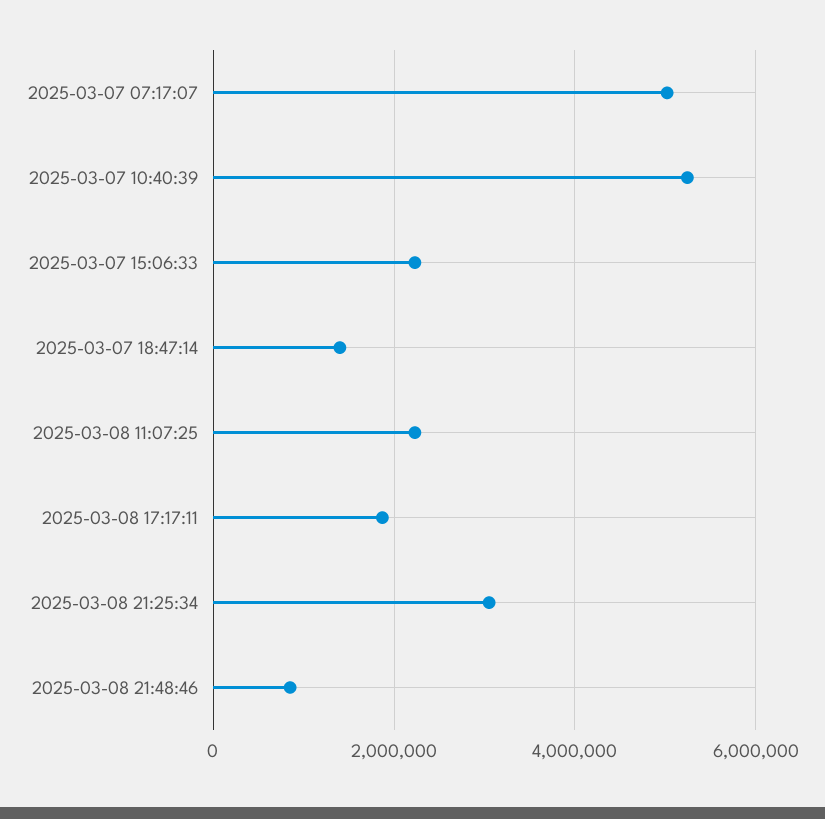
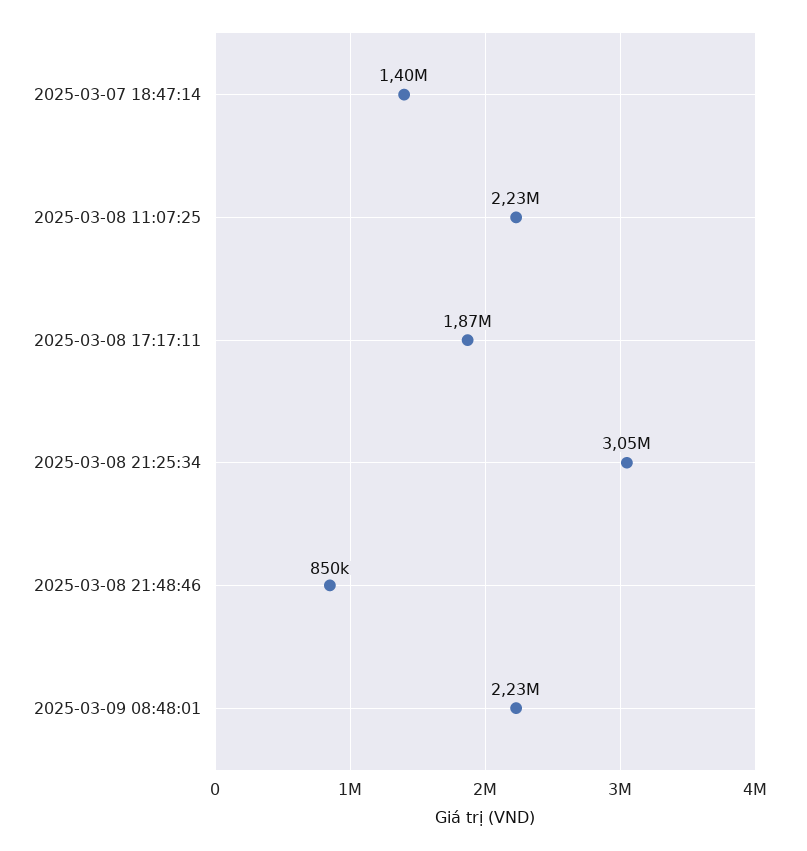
2025-03-07 07:17:07: 5000000 -> none
2025-03-07 10:40:39: 5200000 -> none
2025-03-07 15:06:33: 2200000 -> none
2025-03-09 08:48:01: none -> 2230000

